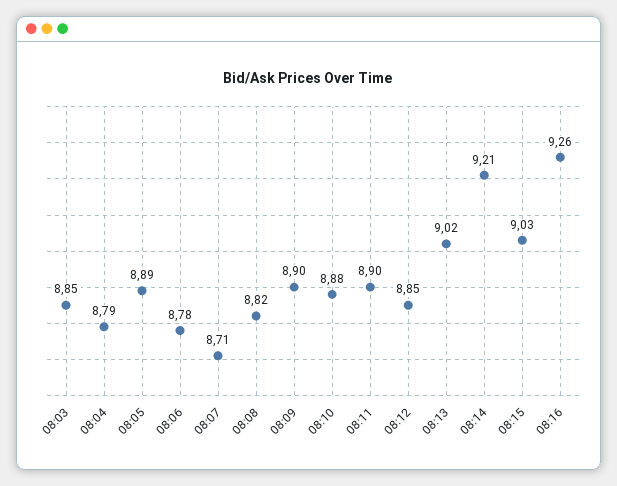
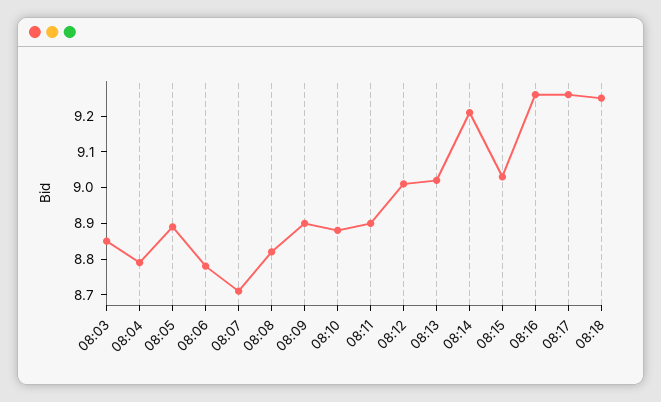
08:12: 8.85 -> 9
08:17: none -> 9.25
08:18: none -> 9.25

